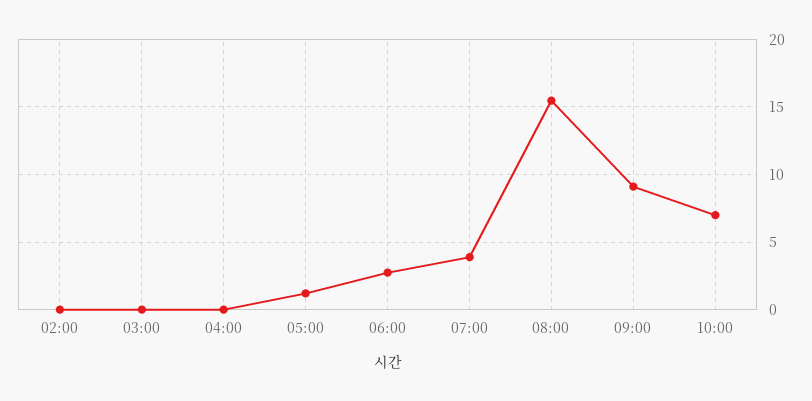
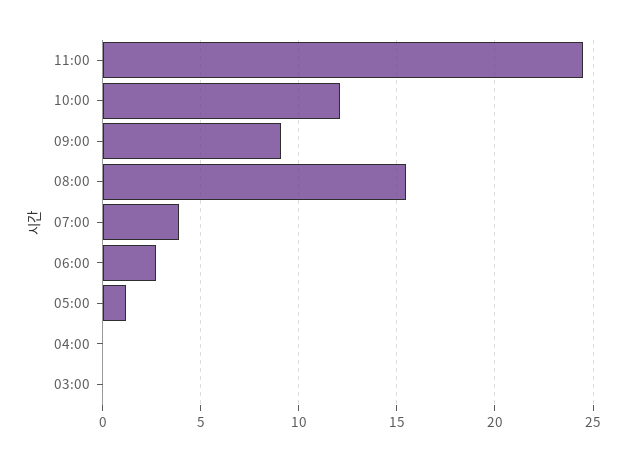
02:00: 0 -> none
10:00: 7 -> 12
11:00: none -> 24.5

